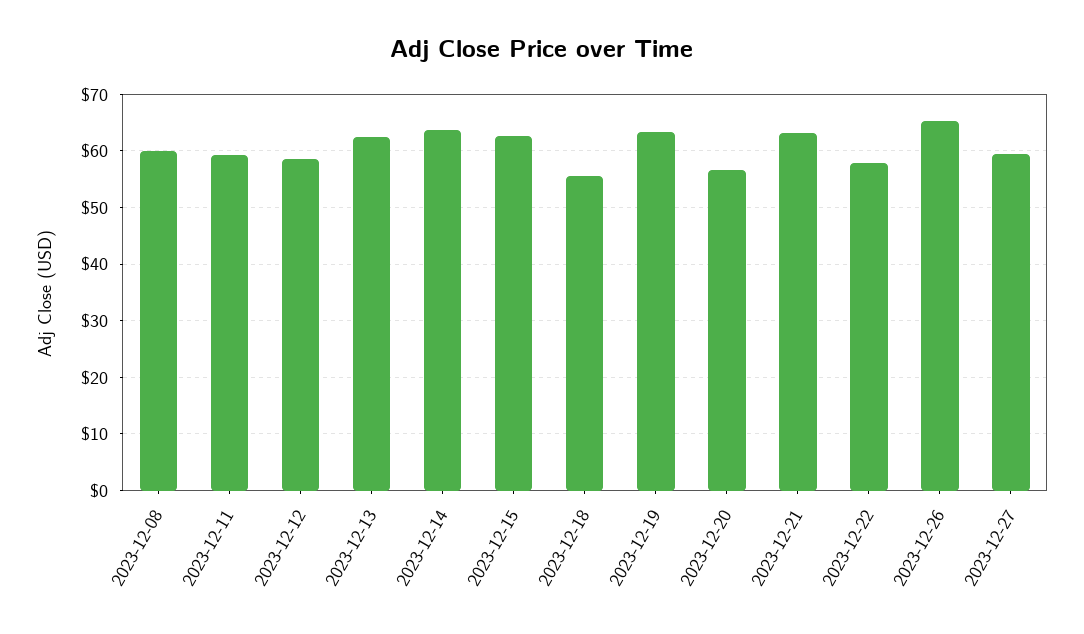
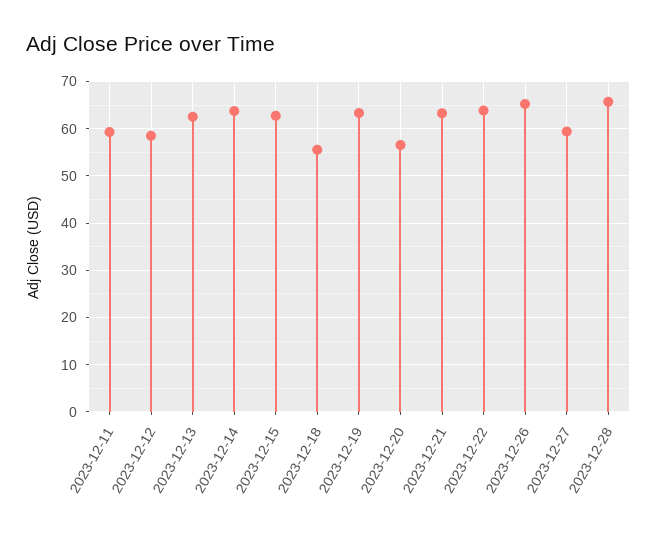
2023-12-08: 60 -> none
2023-12-22: 58 -> 64
2023-12-28: none -> 66

